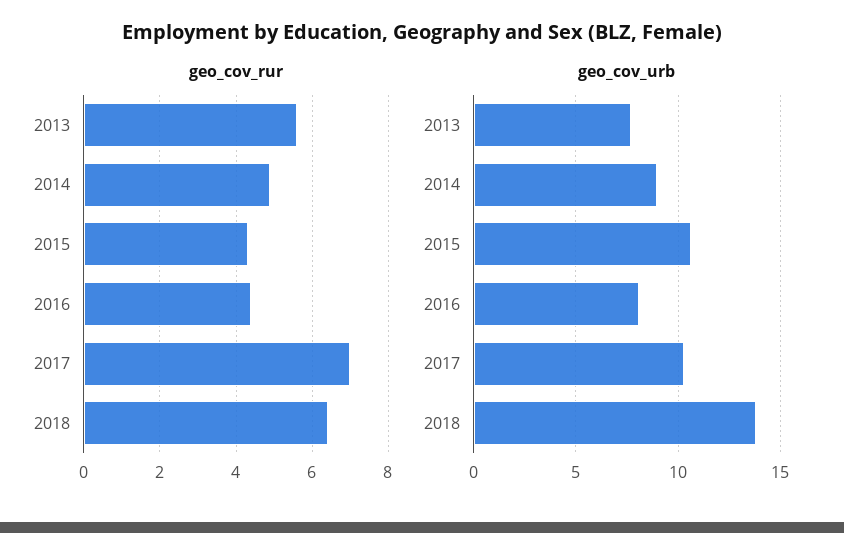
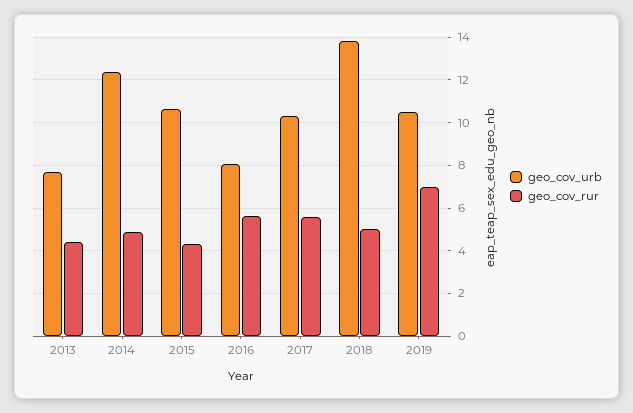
geo_cov_rur, 2013: 5.6 -> 4.5
geo_cov_rur, 2016: 4.4 -> 5.5
geo_cov_rur, 2017: 7 -> 5.5
geo_cov_rur, 2018: 6.4 -> 5
geo_cov_urb, 2014: 9 -> 12.5
geo_cov_urb, 2019: none -> 10.5
geo_cov_rur, 2019: none -> 7

